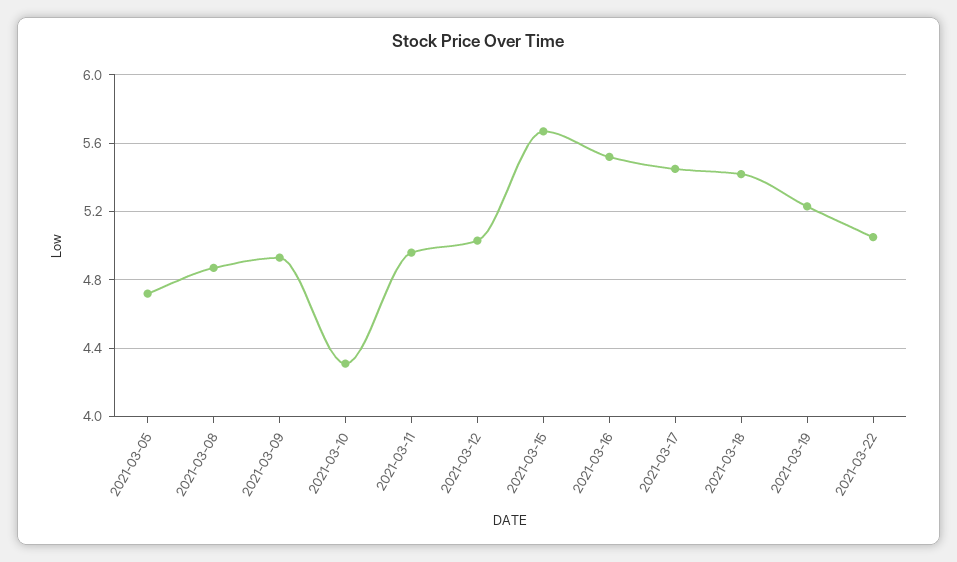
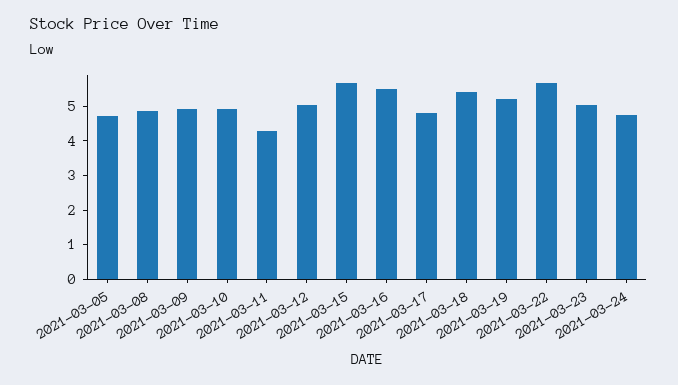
2021-03-10: 4.3 -> 5
2021-03-11: 4.95 -> 4.25
2021-03-17: 5.45 -> 4.75
2021-03-22: 5.05 -> 5.75
2021-03-23: none -> 5
2021-03-24: none -> 4.75

